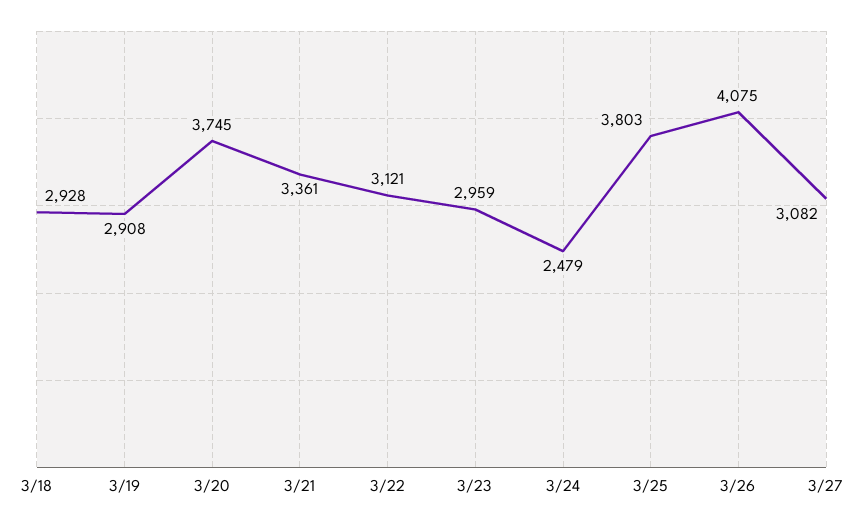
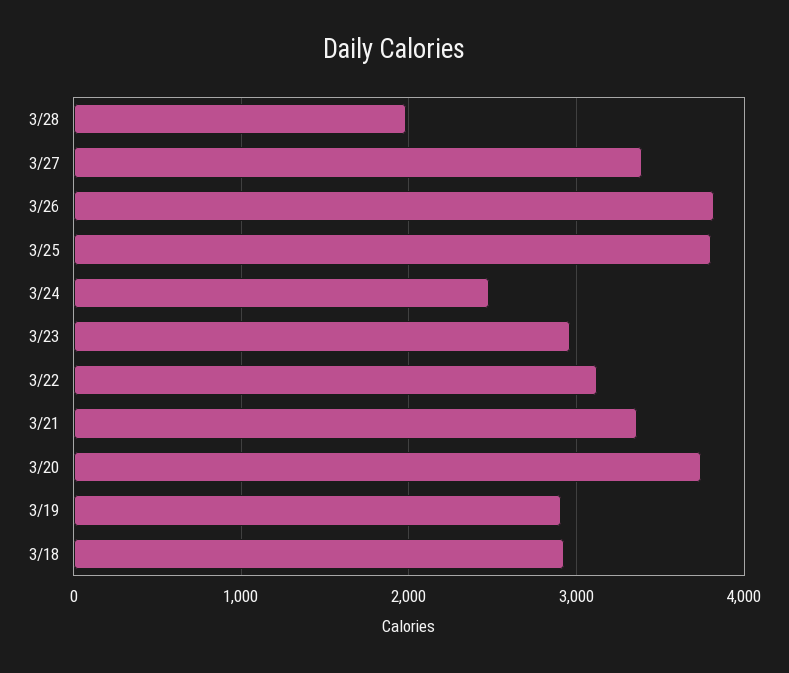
3/26: 4075 -> 3800
3/27: 3082 -> 3400
3/28: none -> 2000

